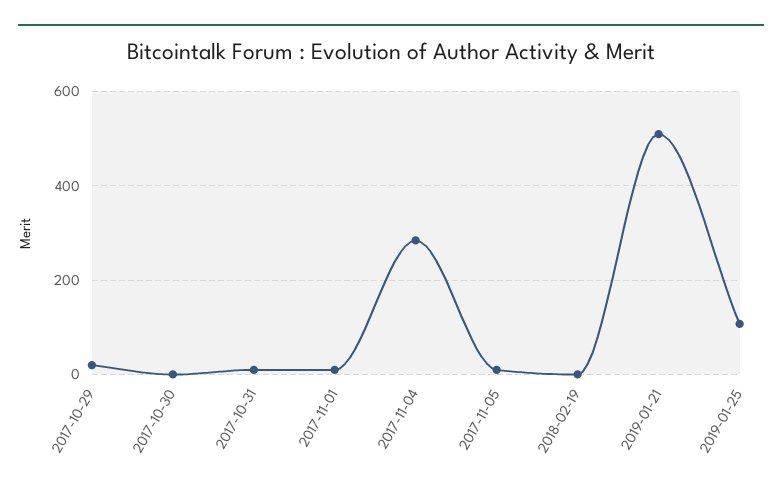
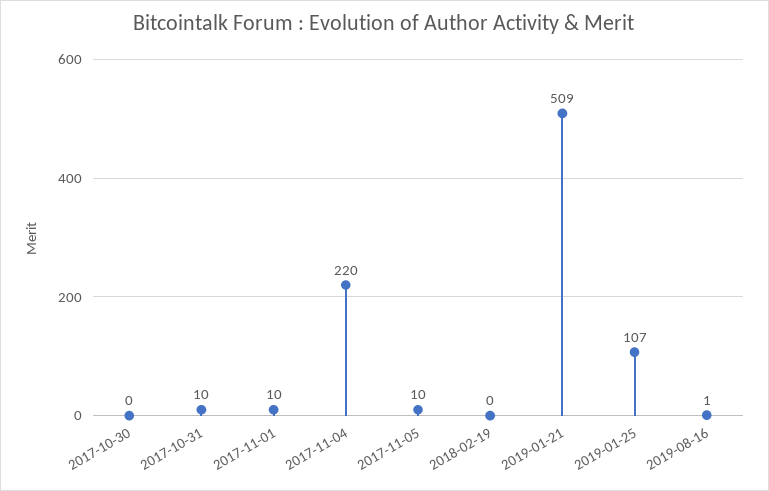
2017-10-29: 20 -> none
2017-11-04: 280 -> 220
2019-08-16: none -> 1

